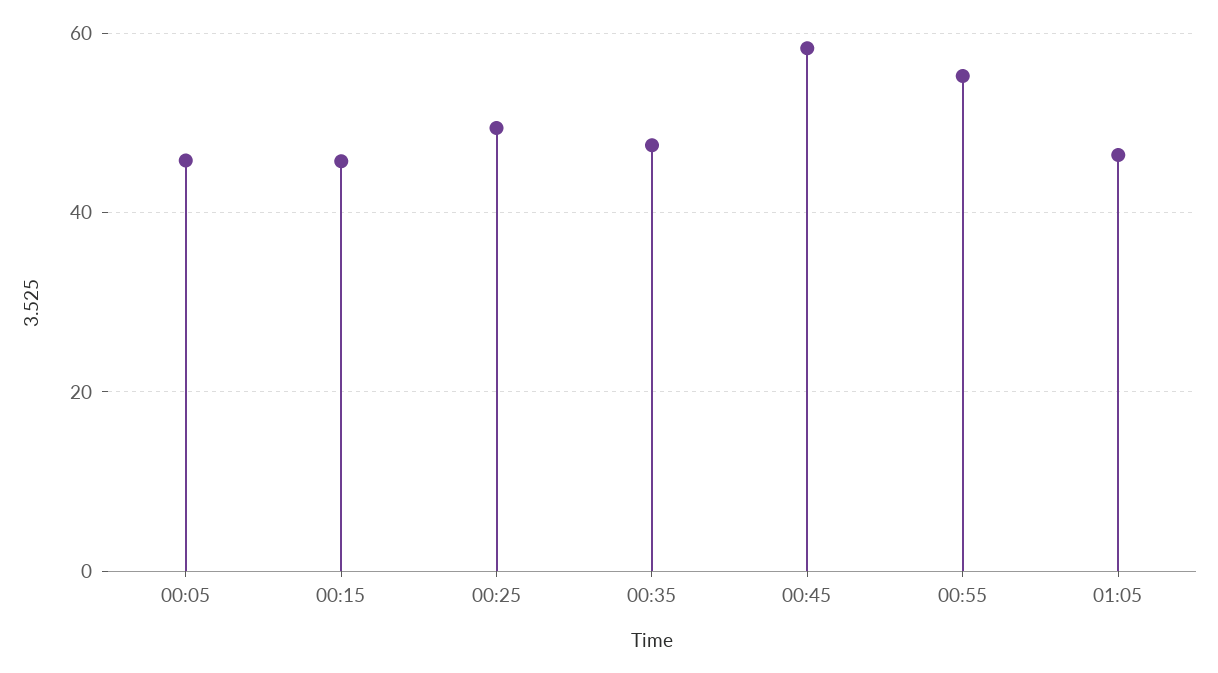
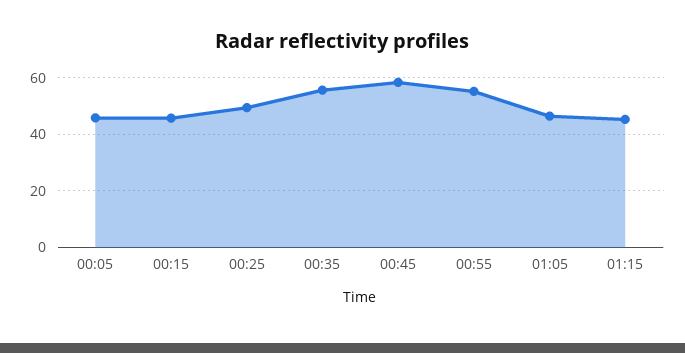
00:35: 48 -> 55
01:15: none -> 45

